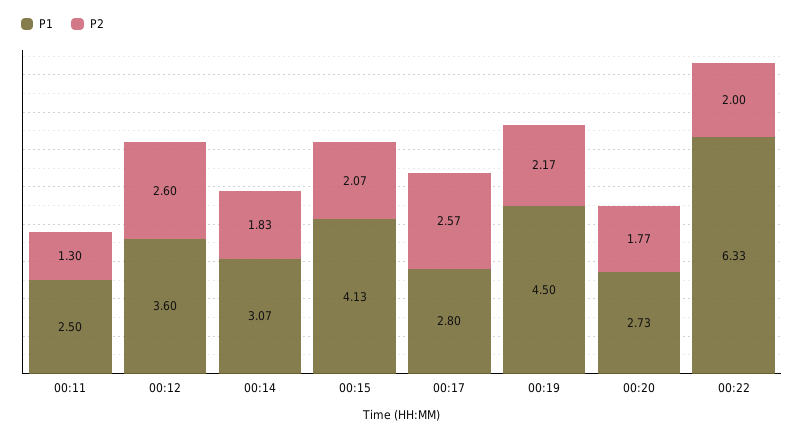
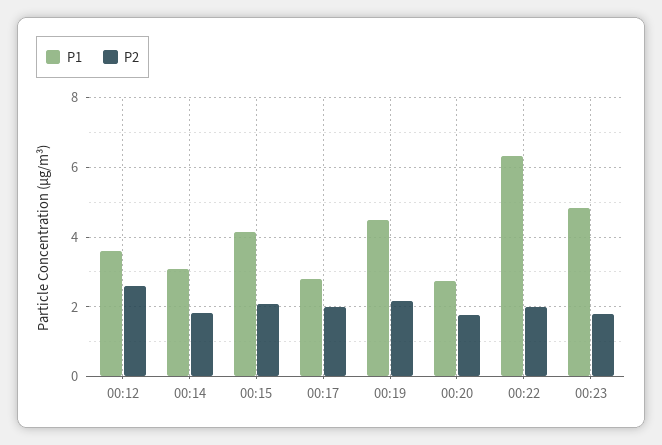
P1, 00:11: 2.5 -> none
P2, 00:11: 1.3 -> none
P2, 00:17: 2.57 -> 2
P1, 00:23: none -> 4.8
P2, 00:23: none -> 1.8

